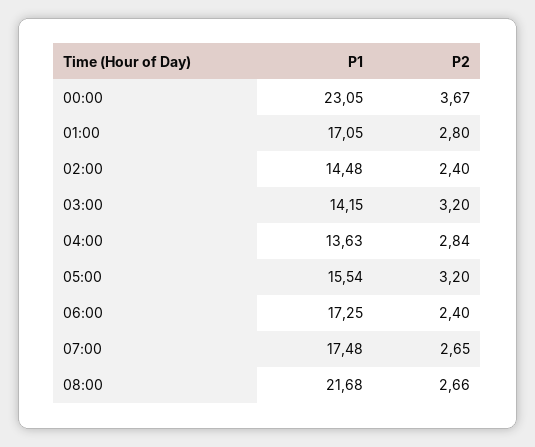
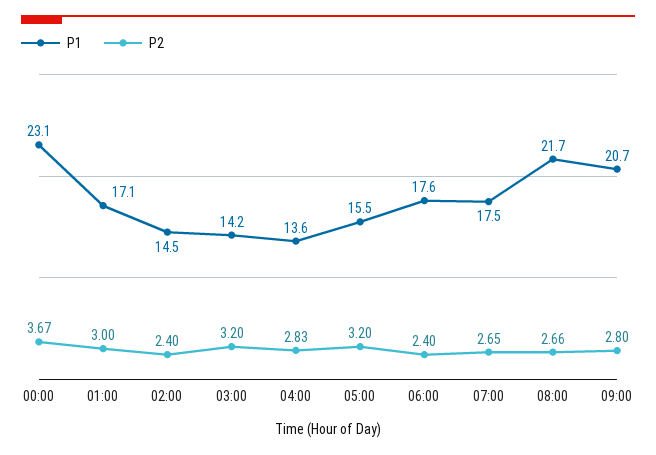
P2, 01:00: 2.8 -> 3
P2, 04:00: 2.84 -> 2.83
P1, 06:00: 17.25 -> 17.6
P1, 09:00: none -> 20.7
P2, 09:00: none -> 2.8

